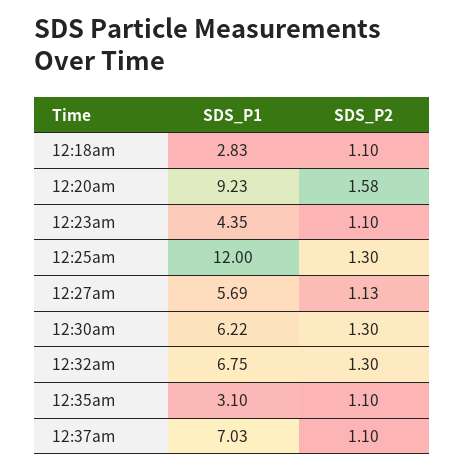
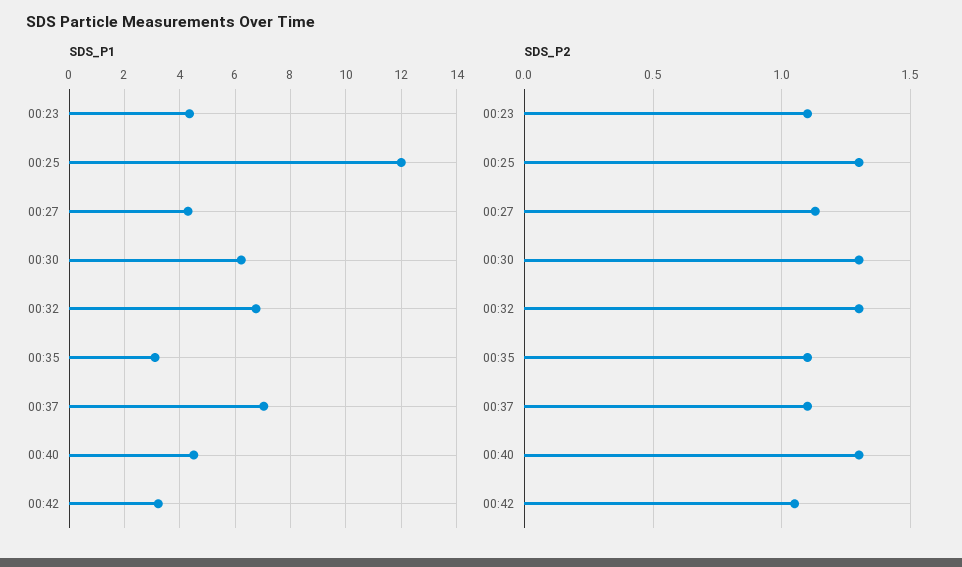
SDS_P1, 12:18am: 2.83 -> none
SDS_P2, 12:18am: 1.1 -> none
SDS_P1, 12:20am: 9.23 -> none
SDS_P2, 12:20am: 1.58 -> none
SDS_P1, 12:27am: 5.69 -> 4.25
SDS_P1, 00:40: none -> 4.5
SDS_P1, 00:42: none -> 3.25
SDS_P2, 00:40: none -> 1.3
SDS_P2, 00:42: none -> 1.05

